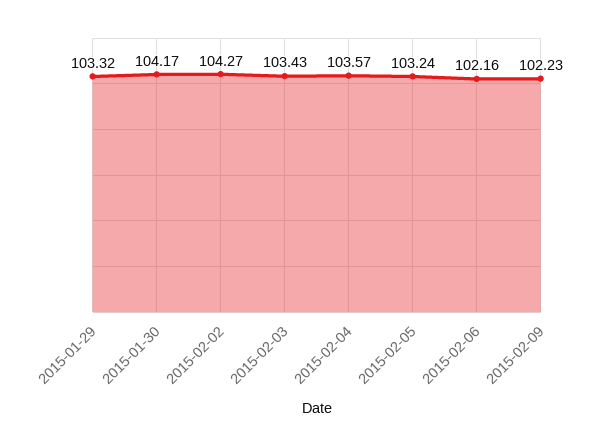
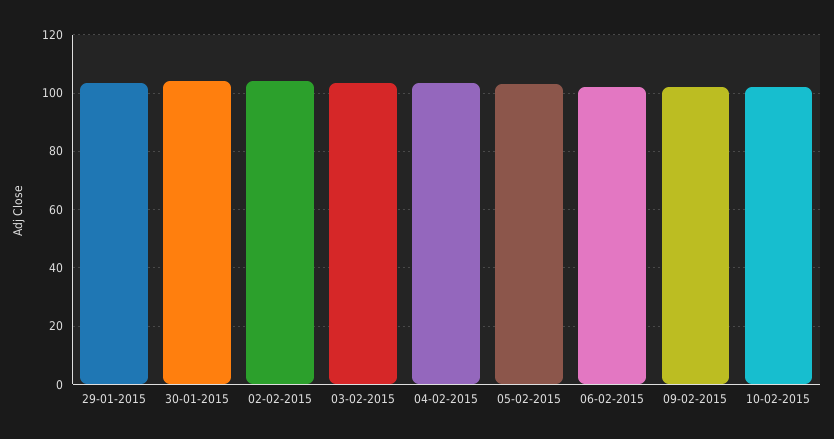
10-02-2015: none -> 102.5

